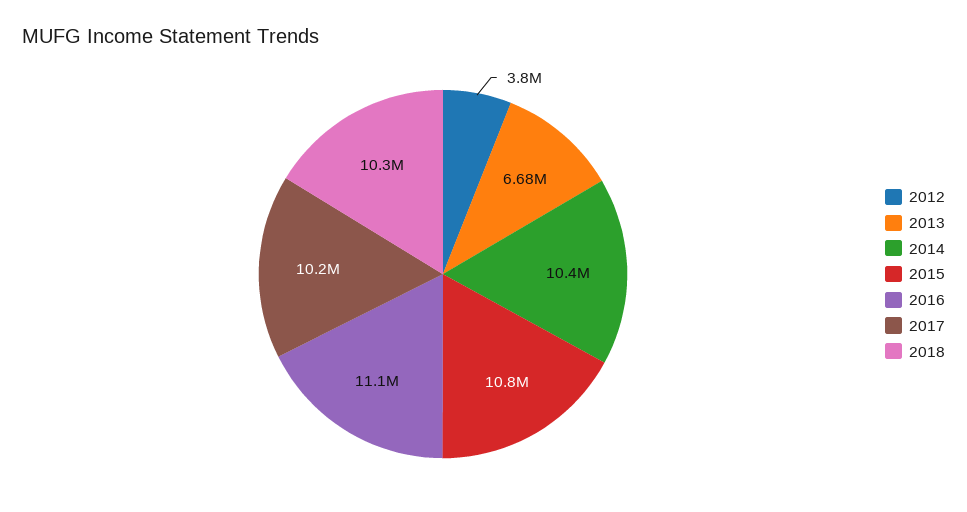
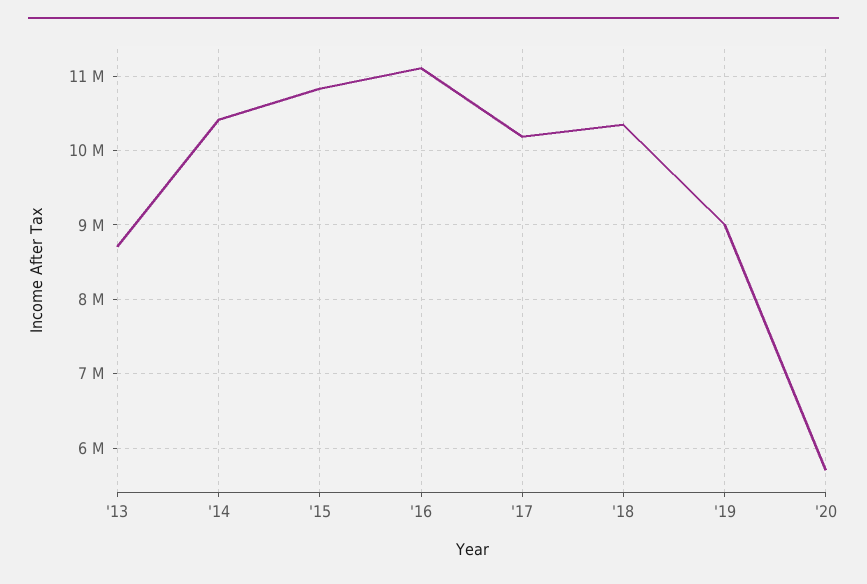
2012: 3800000 -> none
2013: 6680000 -> 8700000
'19: none -> 9000000
'20: none -> 5700000

